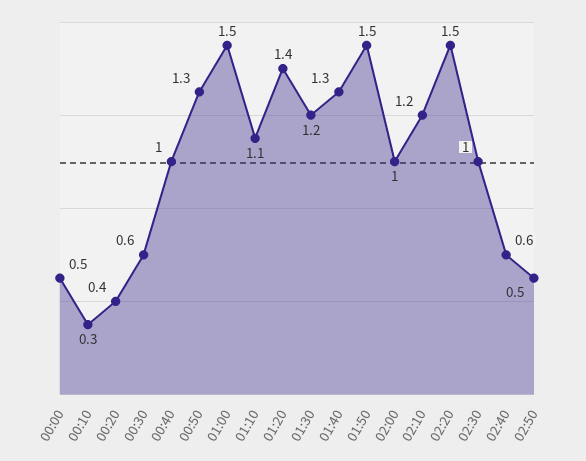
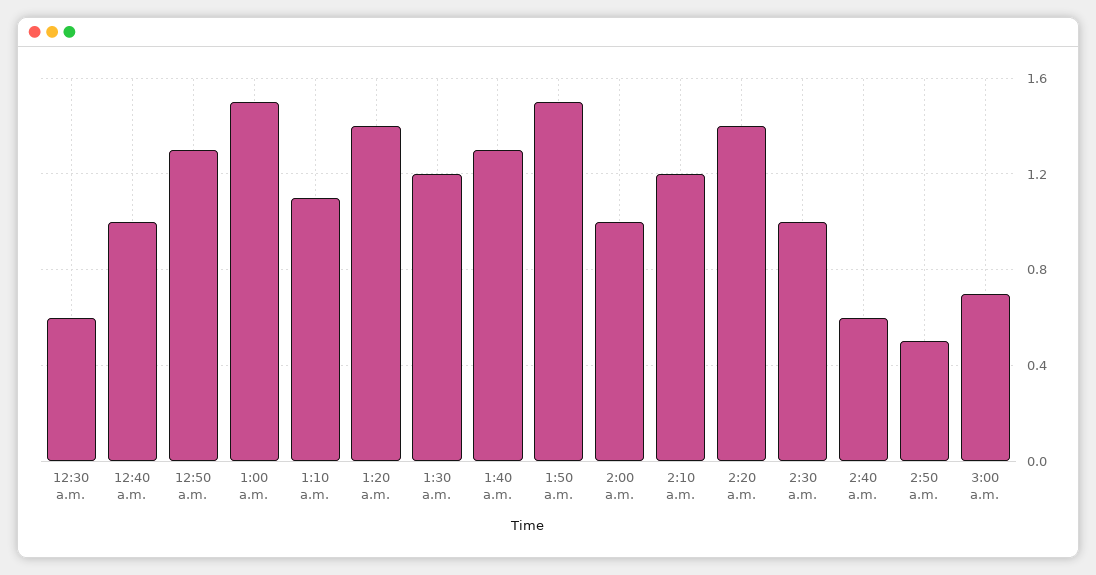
00:00: 0.5 -> none
00:10: 0.3 -> none
00:20: 0.4 -> none
02:20: 1.5 -> 1.4
3:00 a.m.: none -> 0.7

